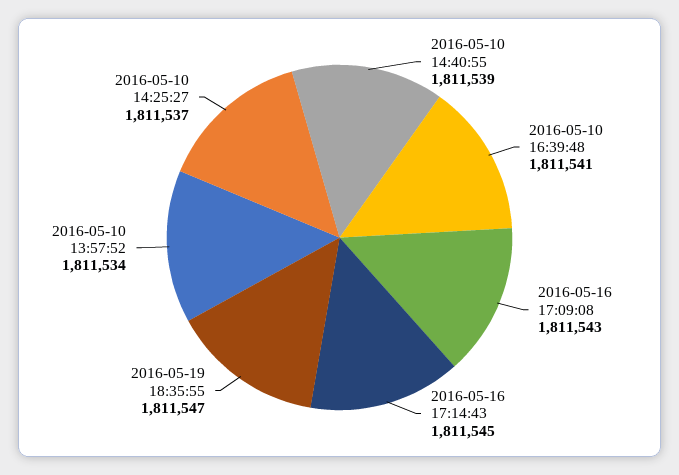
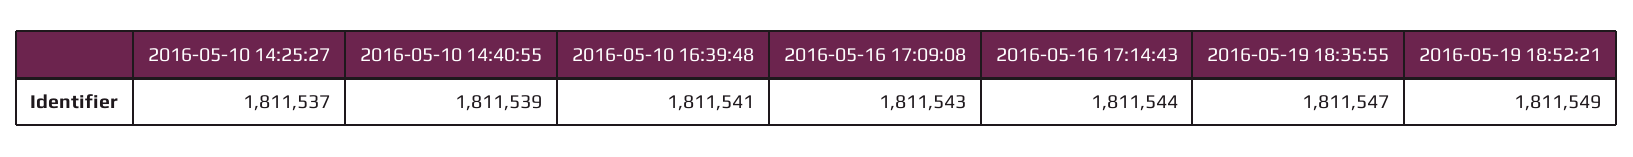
2016-05-16 17:14:43: 1811545 -> 1811544
2016-05-10 13:57:52: 1811534 -> none
2016-05-19 18:52:21: none -> 1811549

